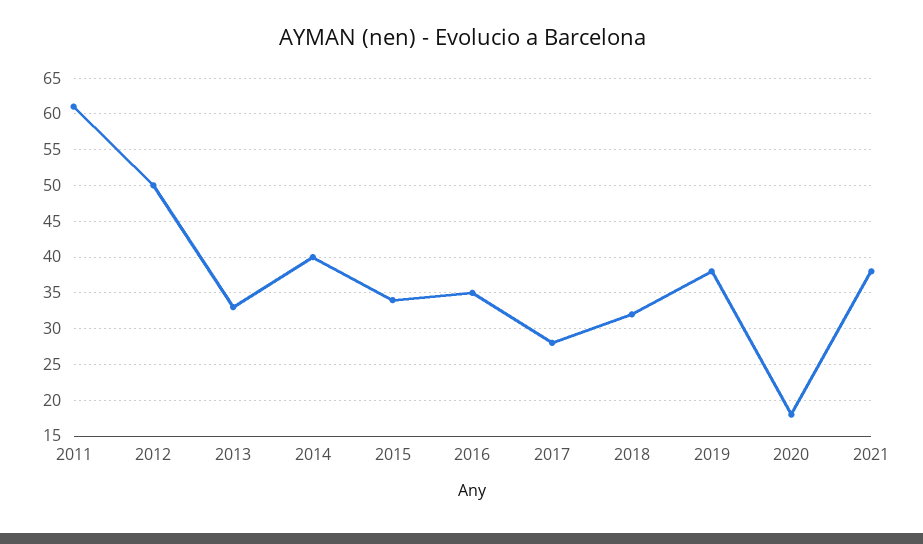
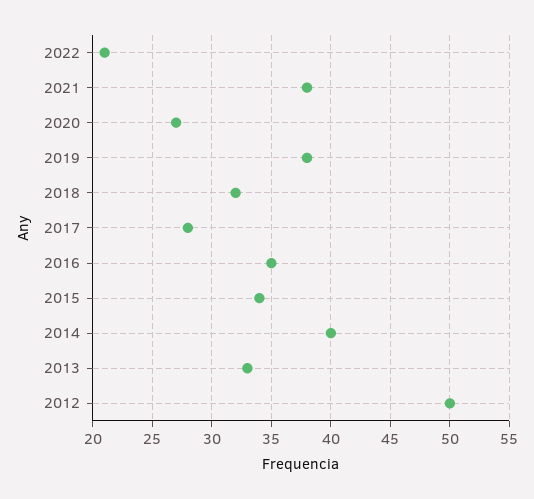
2011: 61 -> none
2020: 18 -> 27
2022: none -> 21

